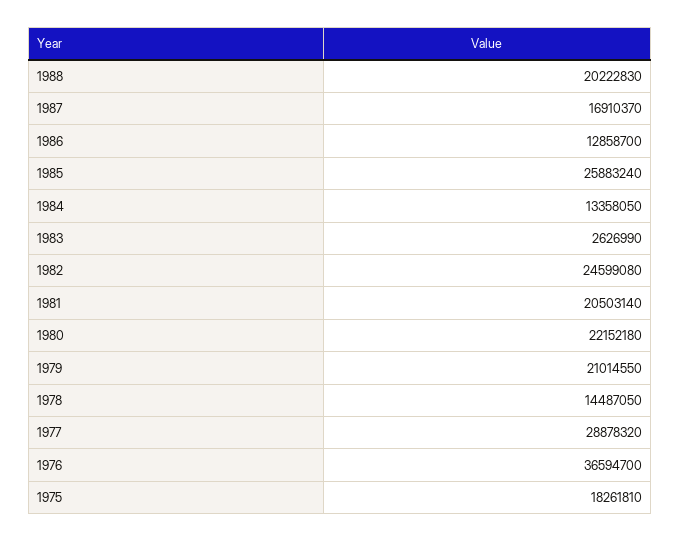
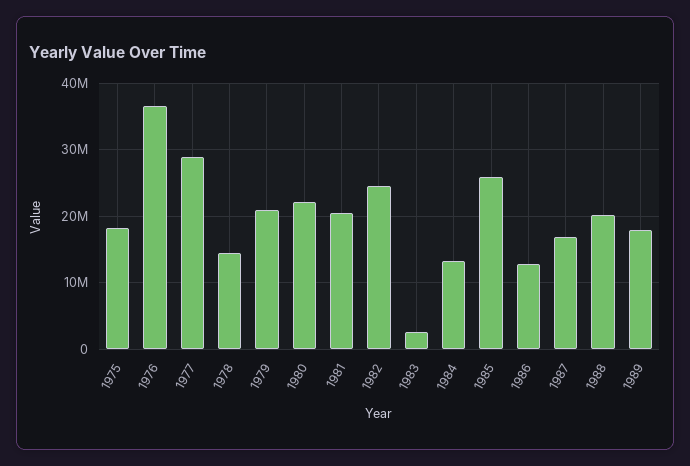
1989: none -> 18000000

